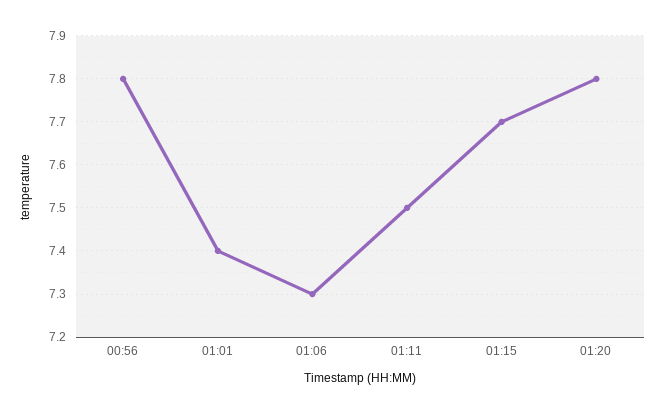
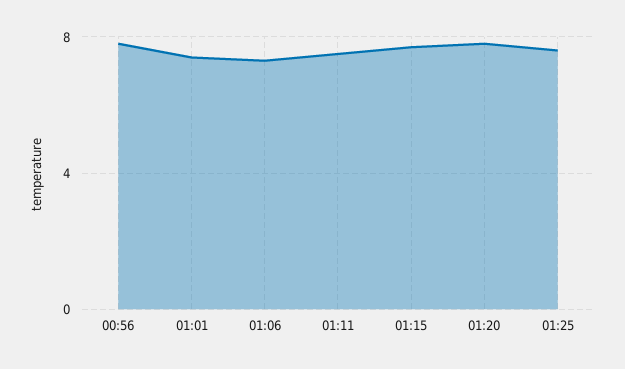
01:25: none -> 7.5

